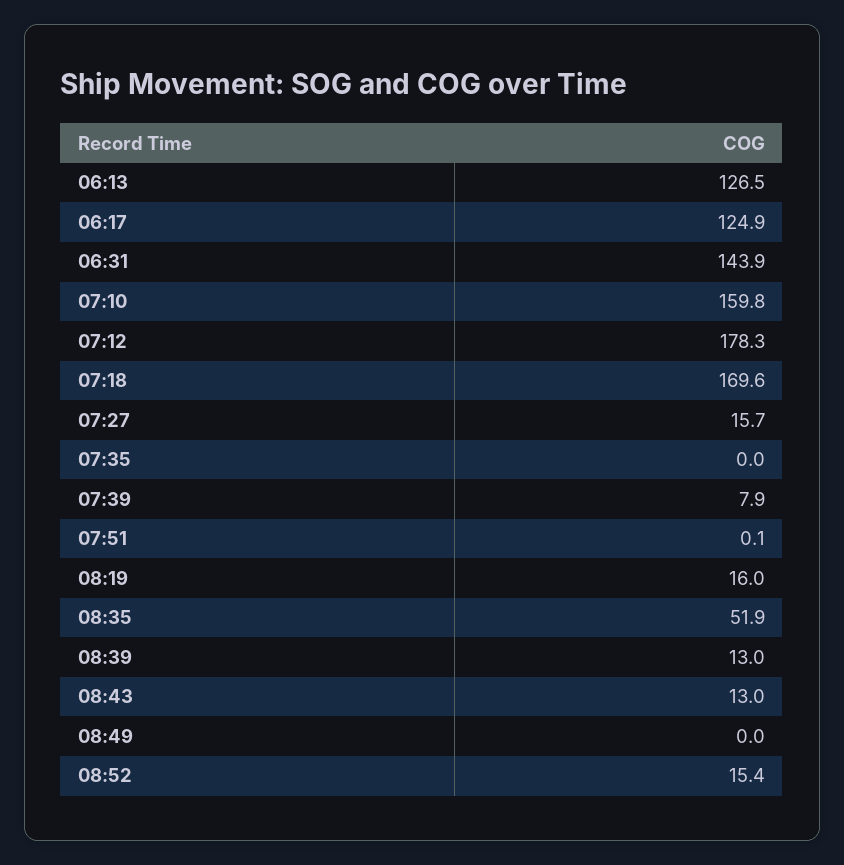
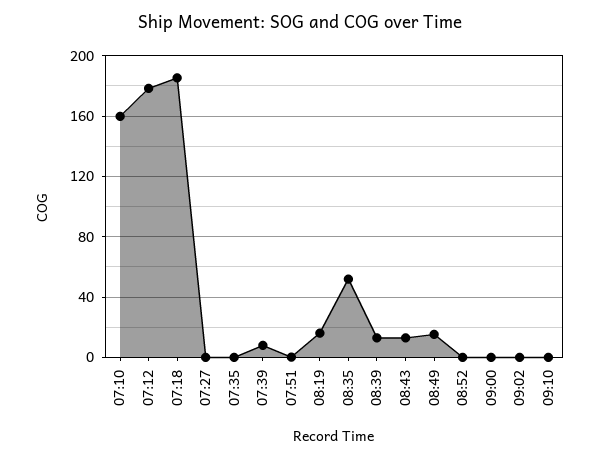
06:13: 126.5 -> none
06:17: 124.9 -> none
06:31: 143.9 -> none
07:18: 169.6 -> 185
07:27: 15.7 -> 0
08:49: 0 -> 15
08:52: 15.4 -> 0
09:00: none -> 0
09:02: none -> 0
09:10: none -> 0

